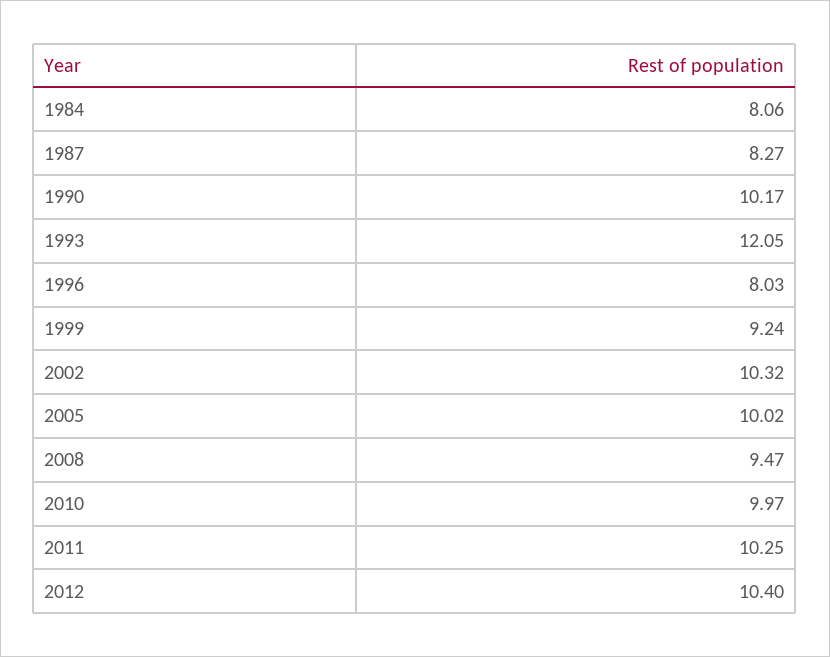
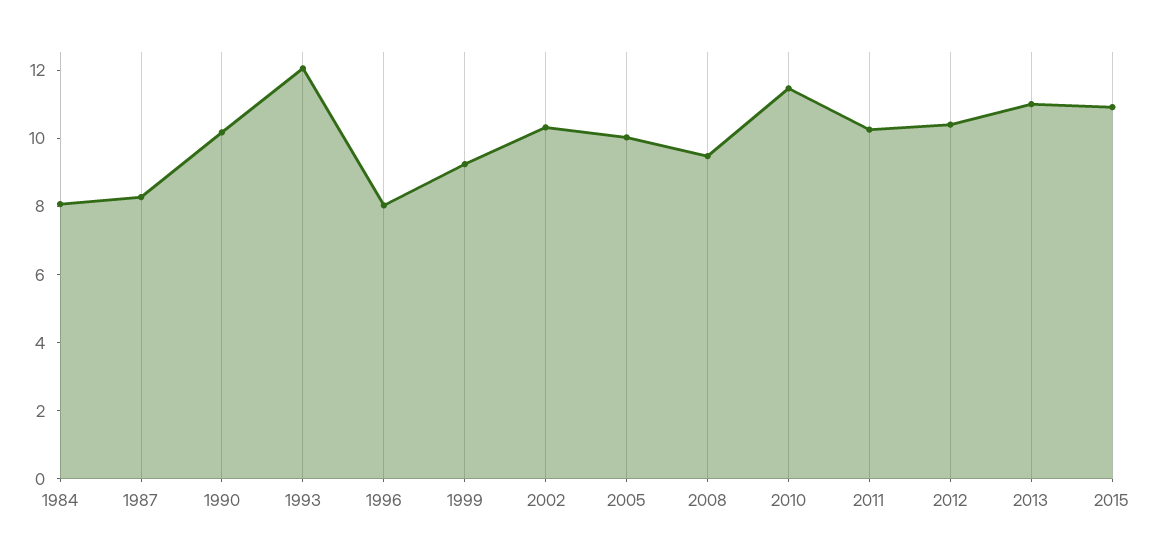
2010: 9.97 -> 11.5
2013: none -> 11
2015: none -> 11

